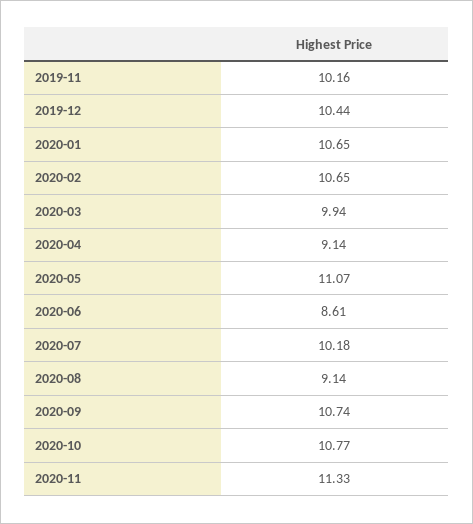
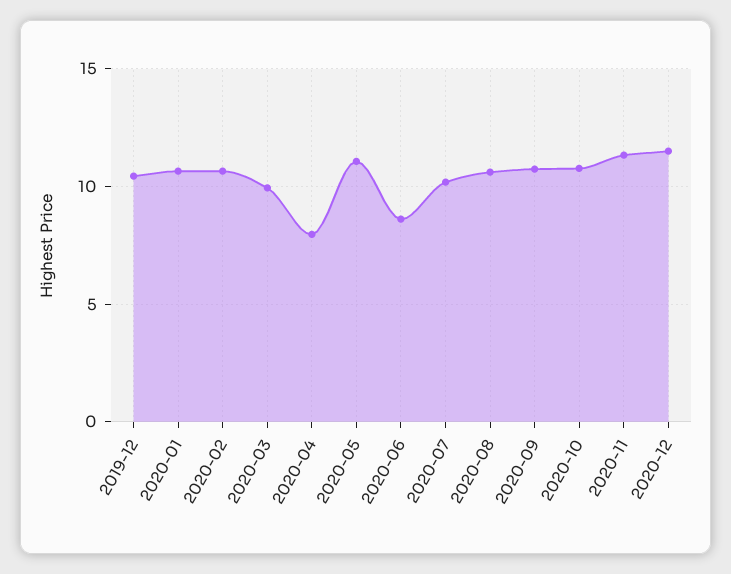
2019-11: 10.16 -> none
2020-04: 9.14 -> 8
2020-08: 9.14 -> 10.5
2020-12: none -> 11.5

